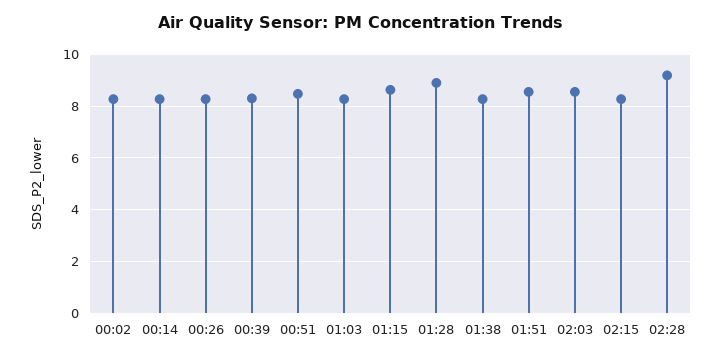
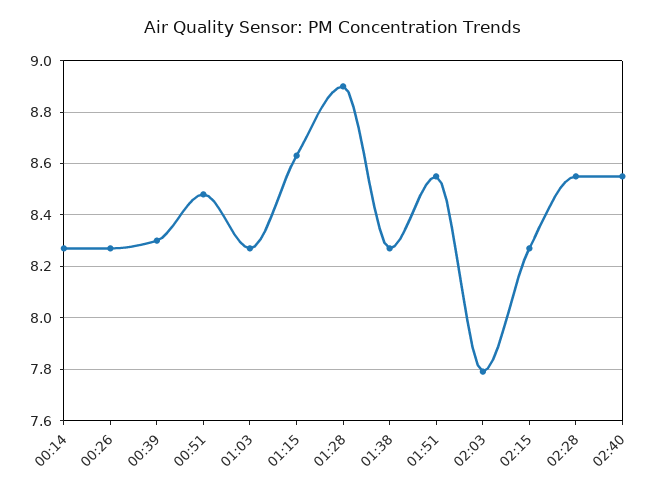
00:02: 8.25 -> none
02:03: 8.5 -> 7.8
02:28: 9.25 -> 8.55
02:40: none -> 8.55

